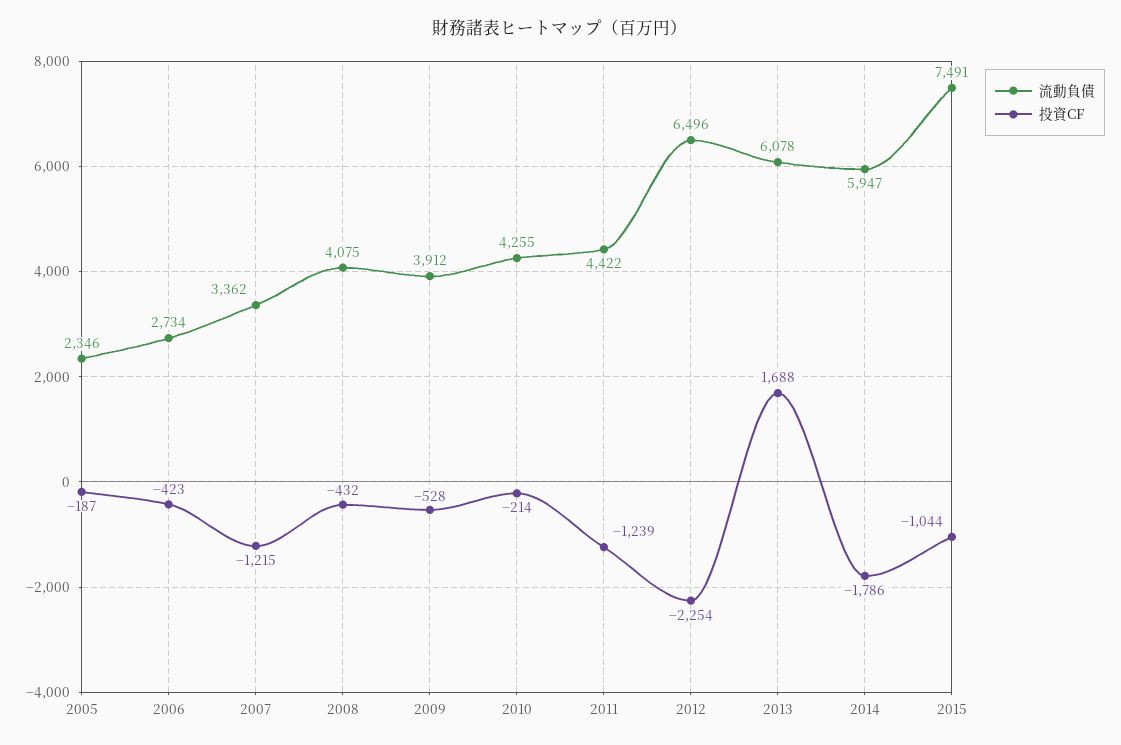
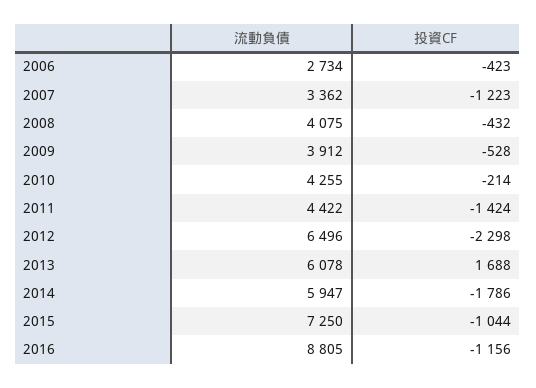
流動負債, 2005: 2346 -> none
投資CF, 2005: -187 -> none
投資CF, 2007: -1215 -> -1223
投資CF, 2011: -1239 -> -1424
投資CF, 2012: -2254 -> -2298
流動負債, 2015: 7491 -> 7250
流動負債, 2016: none -> 8805
投資CF, 2016: none -> -1156

